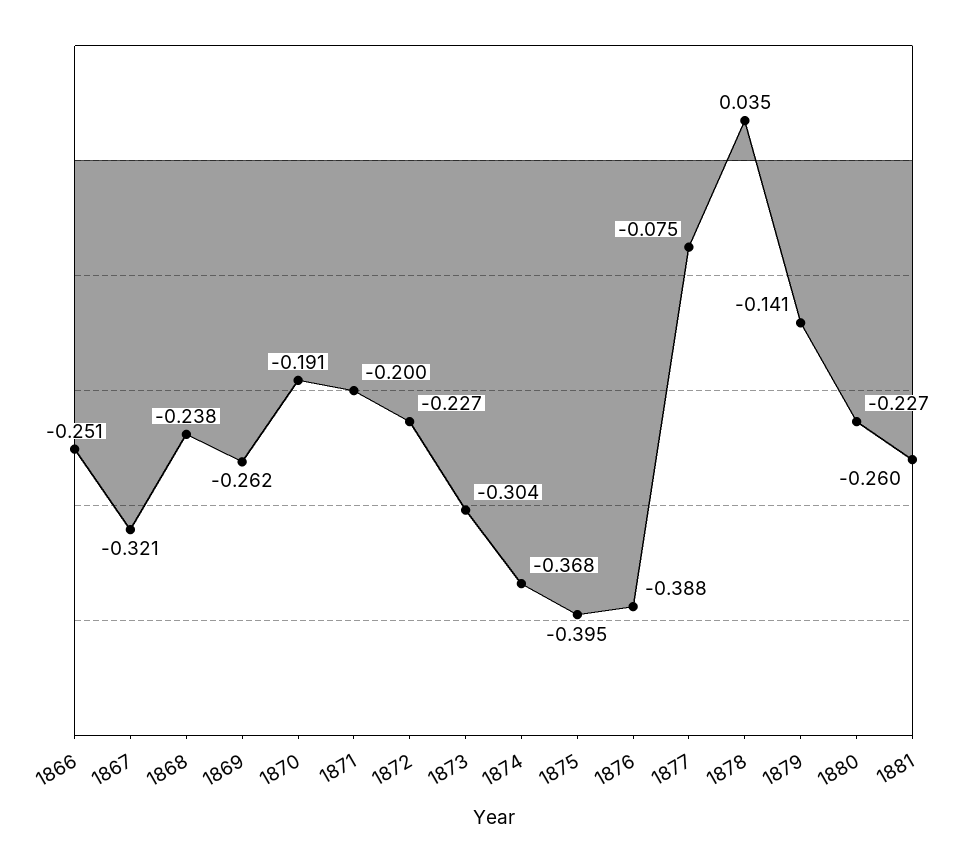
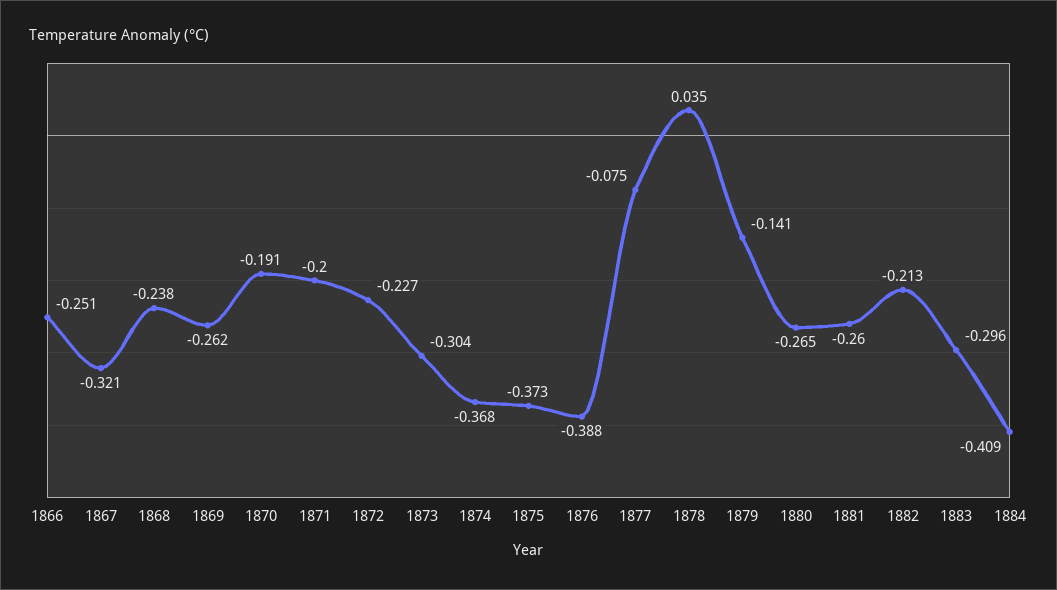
1875: -0.395 -> -0.373
1880: -0.227 -> -0.265
1882: none -> -0.213
1883: none -> -0.296
1884: none -> -0.409

